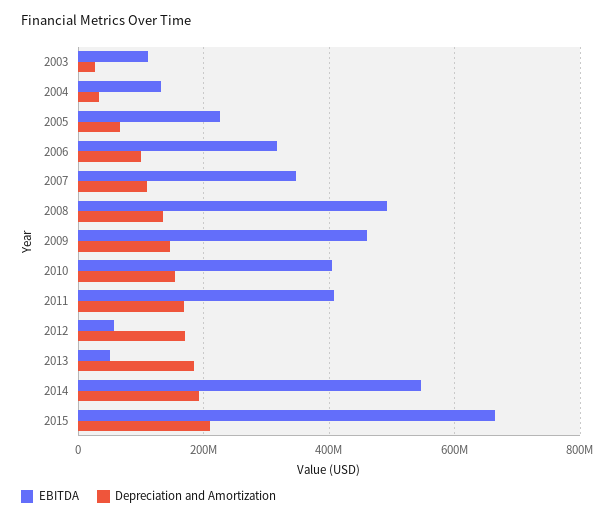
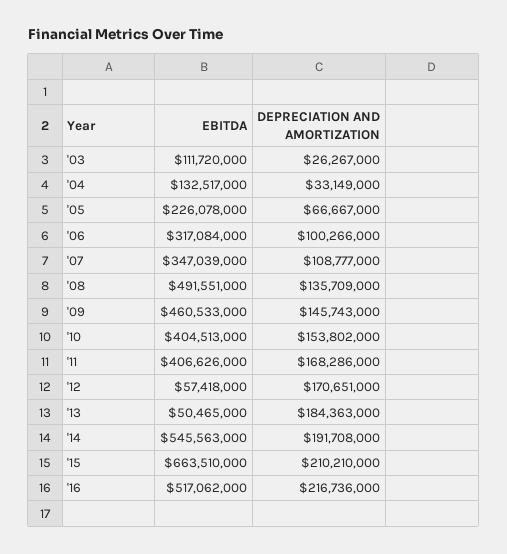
EBITDA, '16: none -> 517062000
Depreciation and Amortization, '16: none -> 216736000

